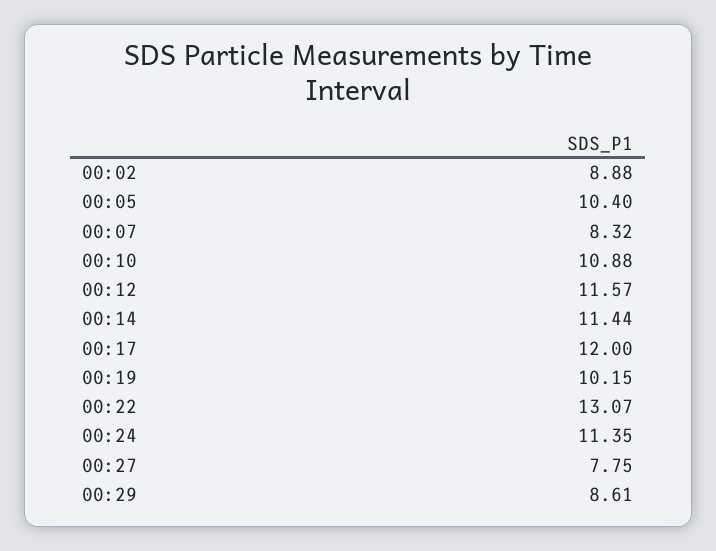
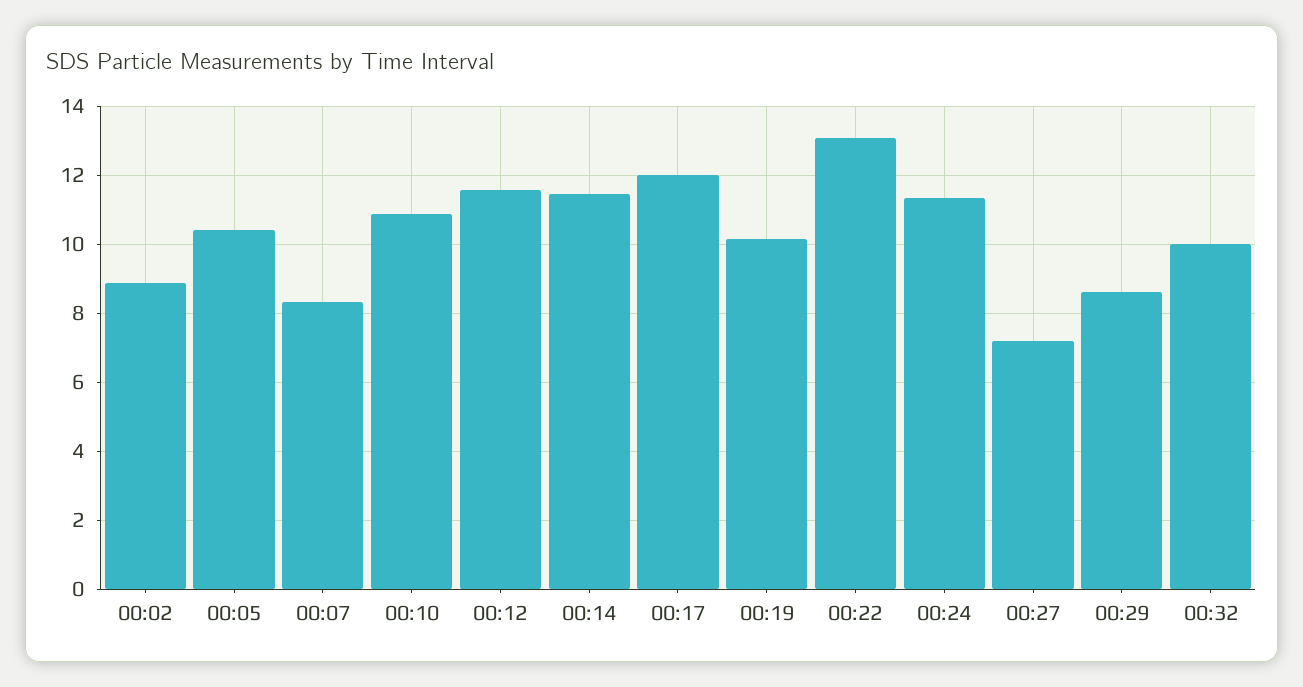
00:27: 7.75 -> 7.2
00:32: none -> 10

